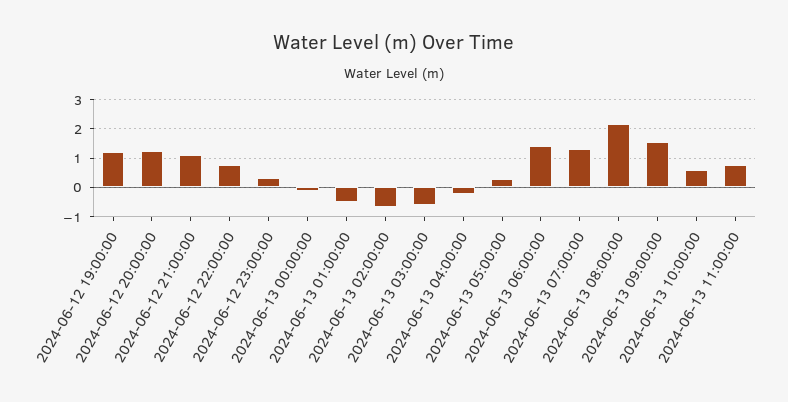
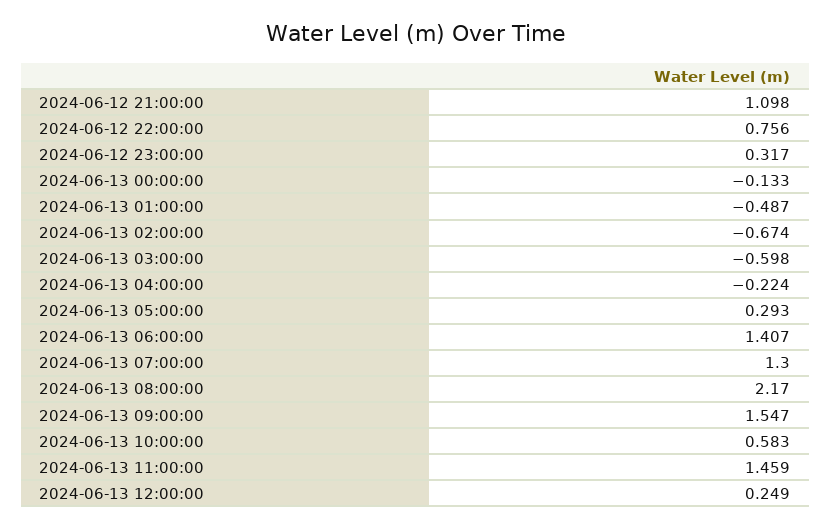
2024-06-12 19:00:00: 1.25 -> none
2024-06-12 20:00:00: 1.25 -> none
2024-06-13 11:00:00: 0.75 -> 1.459
2024-06-13 12:00:00: none -> 0.249

